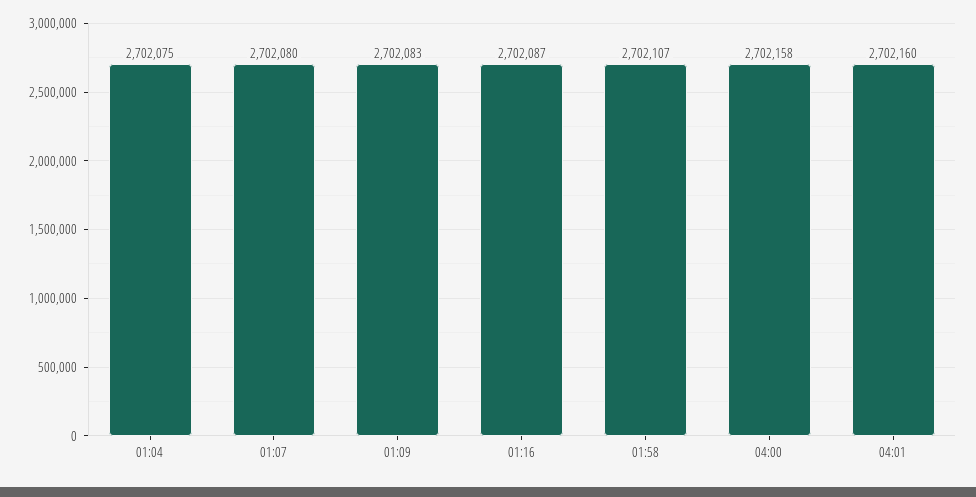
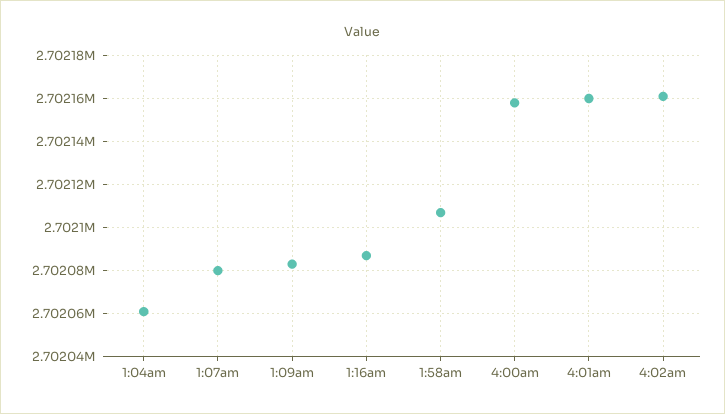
01:04: 2702075 -> 2702060
4:02am: none -> 2702160

